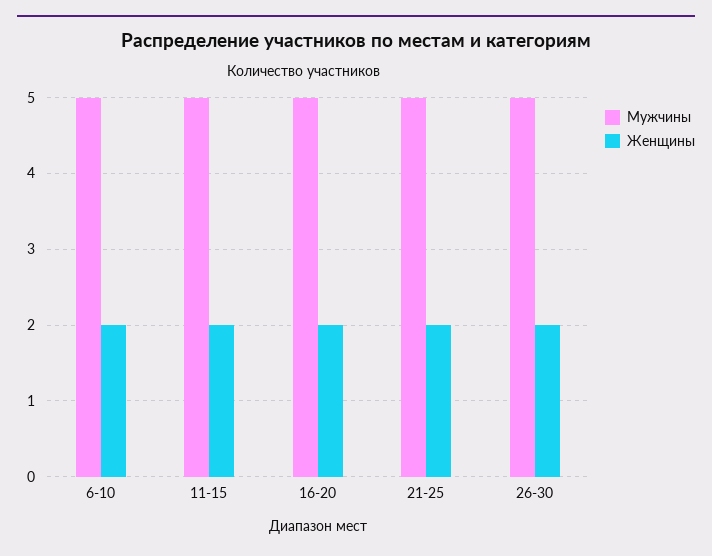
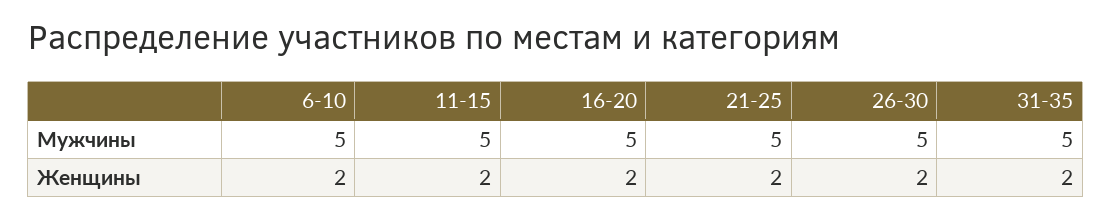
Мужчины, 31-35: none -> 5
Женщины, 31-35: none -> 2

